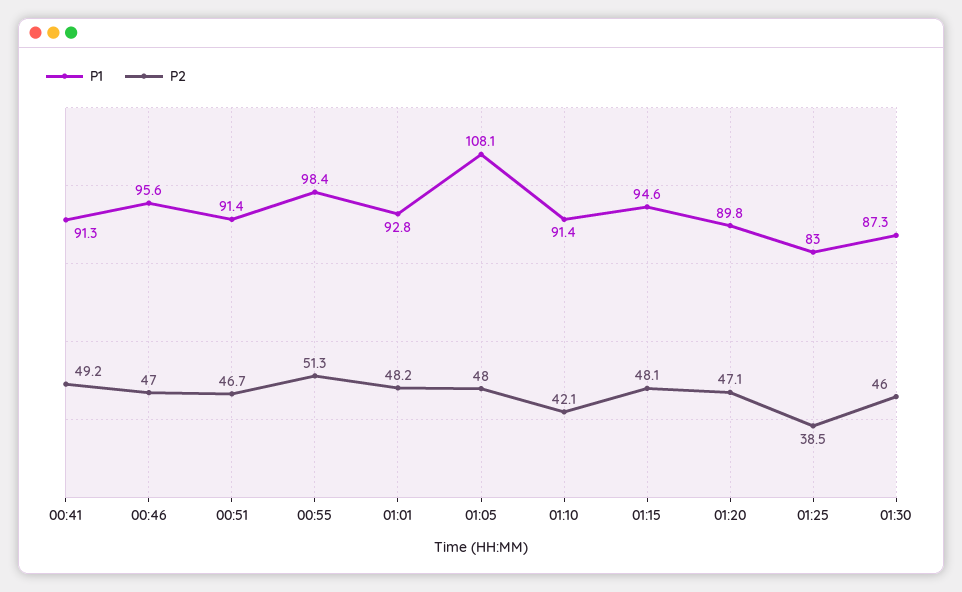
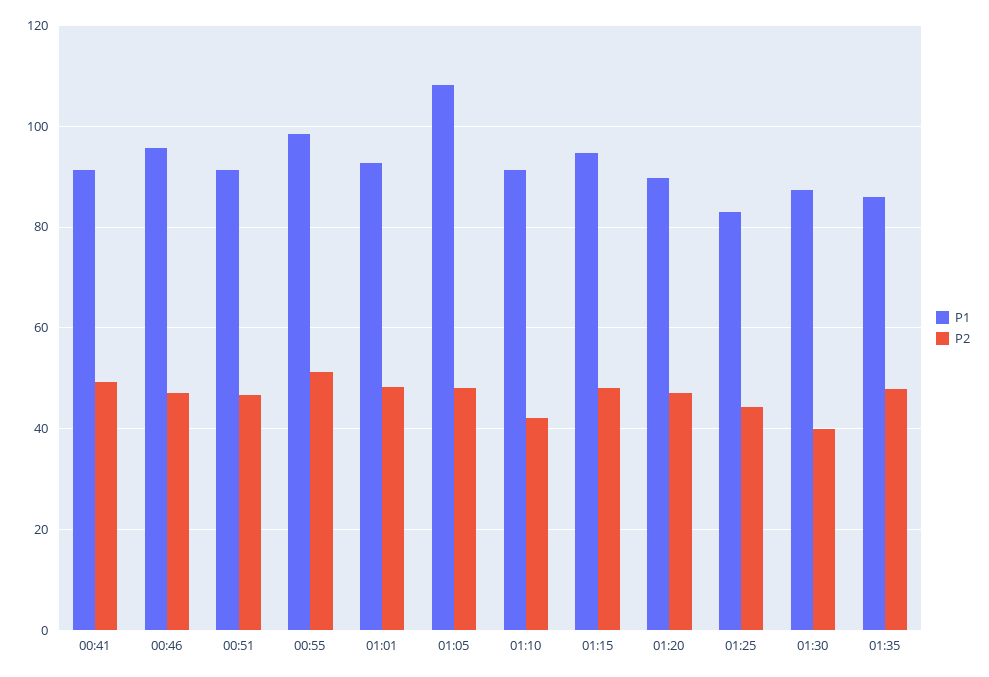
P2, 01:25: 38.5 -> 44
P2, 01:30: 46 -> 40
P1, 01:35: none -> 86
P2, 01:35: none -> 48

